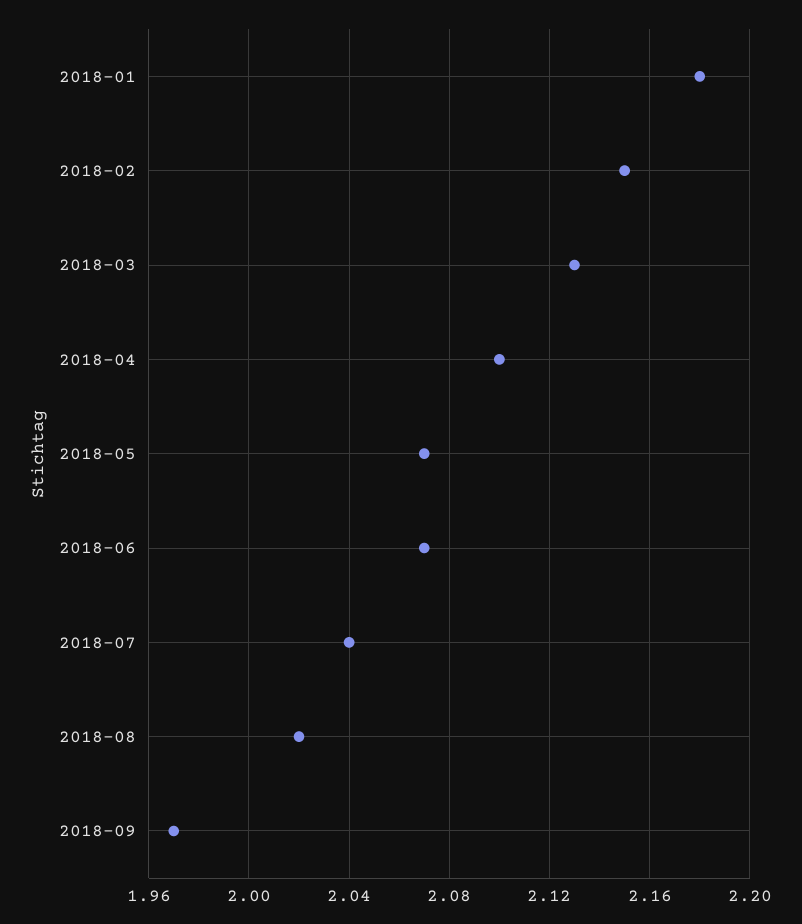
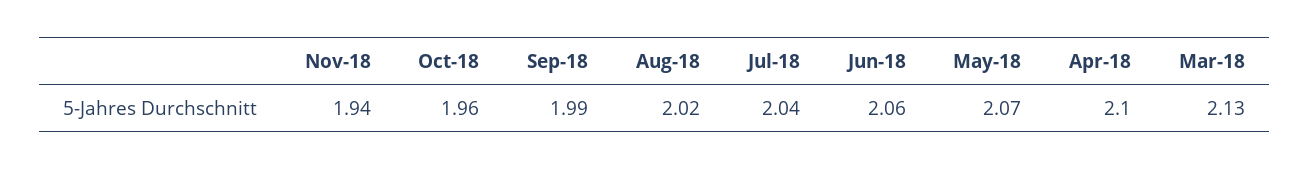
2018-01: 2.18 -> none
2018-02: 2.15 -> none
2018-06: 2.07 -> 2.06
2018-09: 1.97 -> 1.99
Nov-18: none -> 1.94
Oct-18: none -> 1.96

